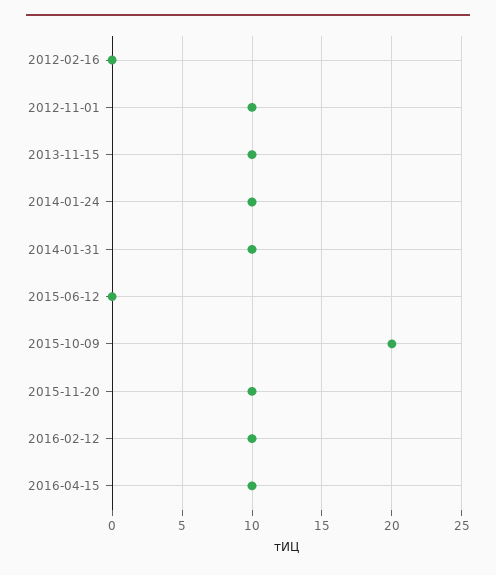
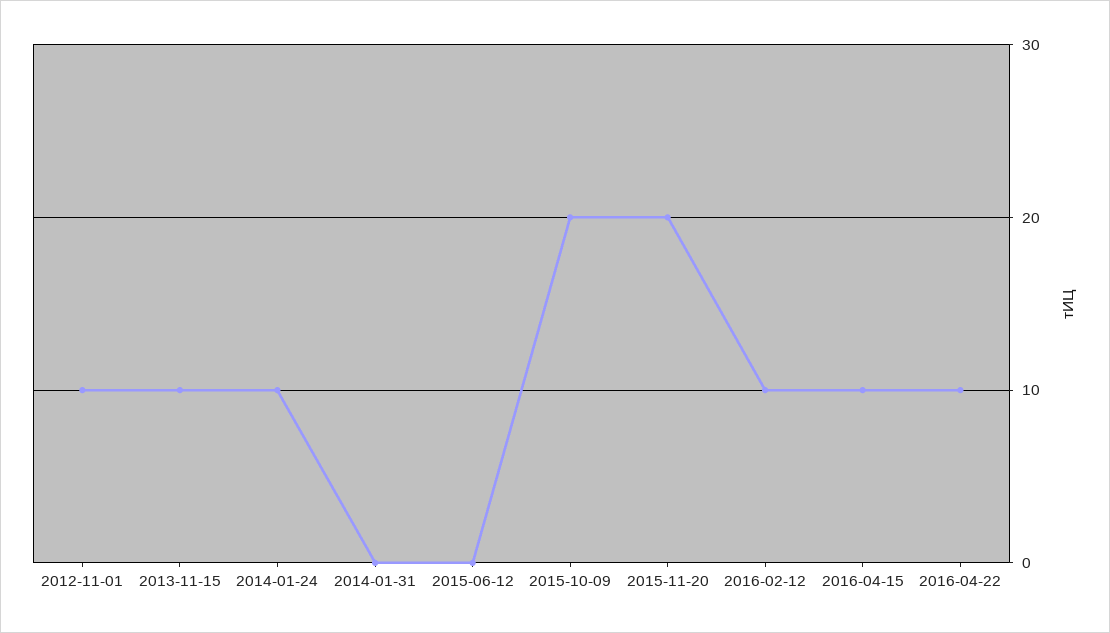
2012-02-16: 0 -> none
2014-01-31: 10 -> 0
2015-11-20: 10 -> 20
2016-04-22: none -> 10

